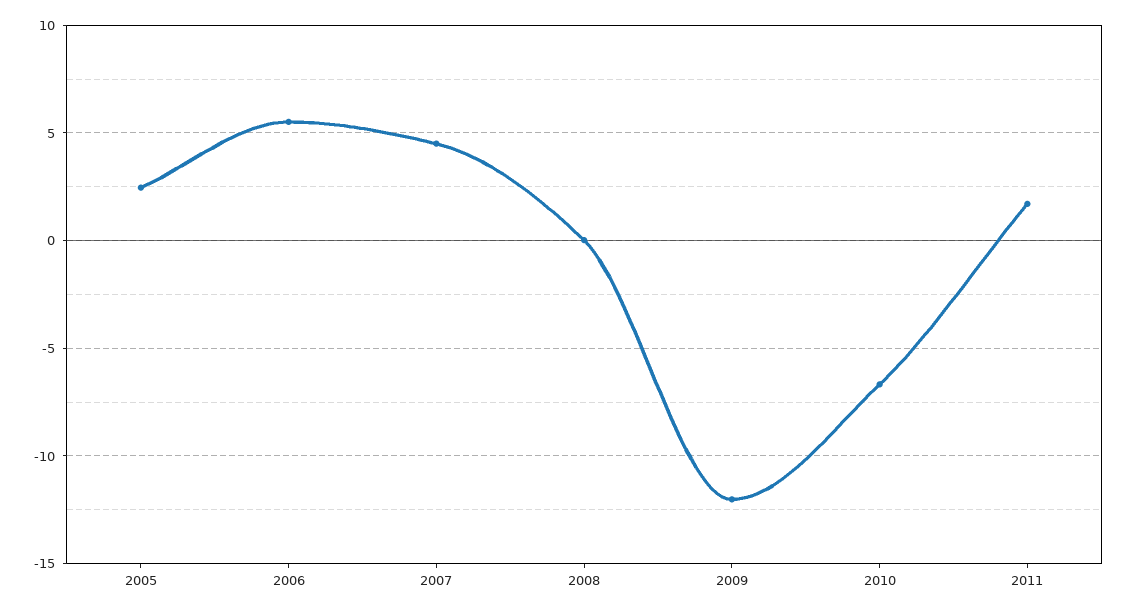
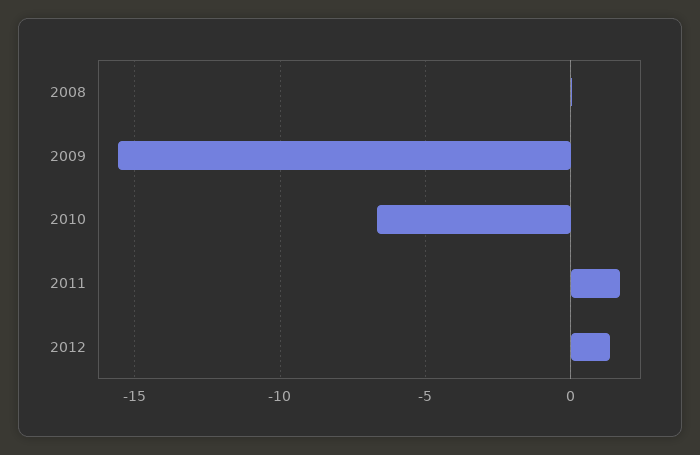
2005: 2.5 -> none
2006: 5.5 -> none
2007: 4.5 -> none
2009: -12 -> -15.5
2012: none -> 1.5

